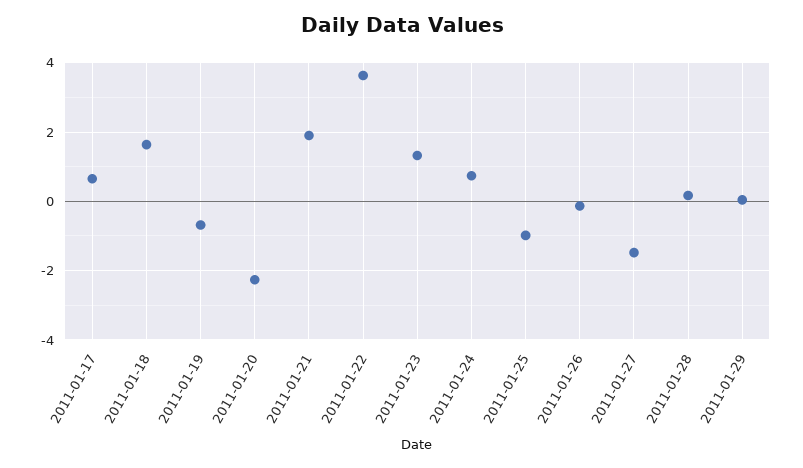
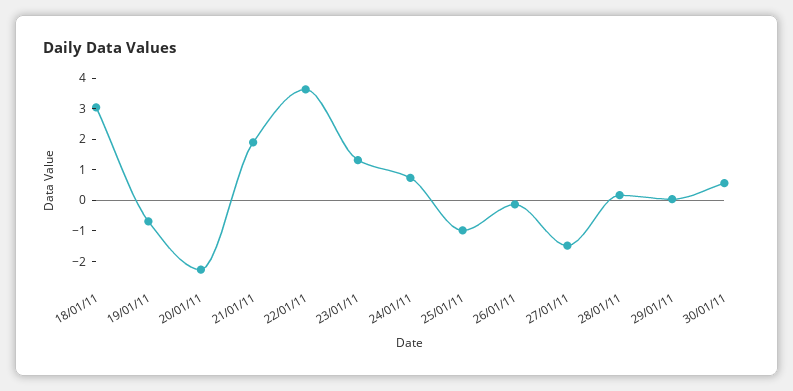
2011-01-17: 0.6 -> none
2011-01-18: 1.6 -> 3
30/01/11: none -> 0.5

